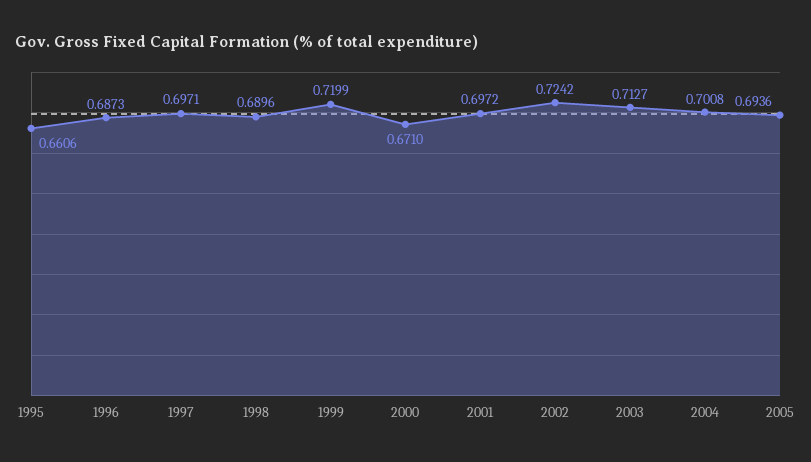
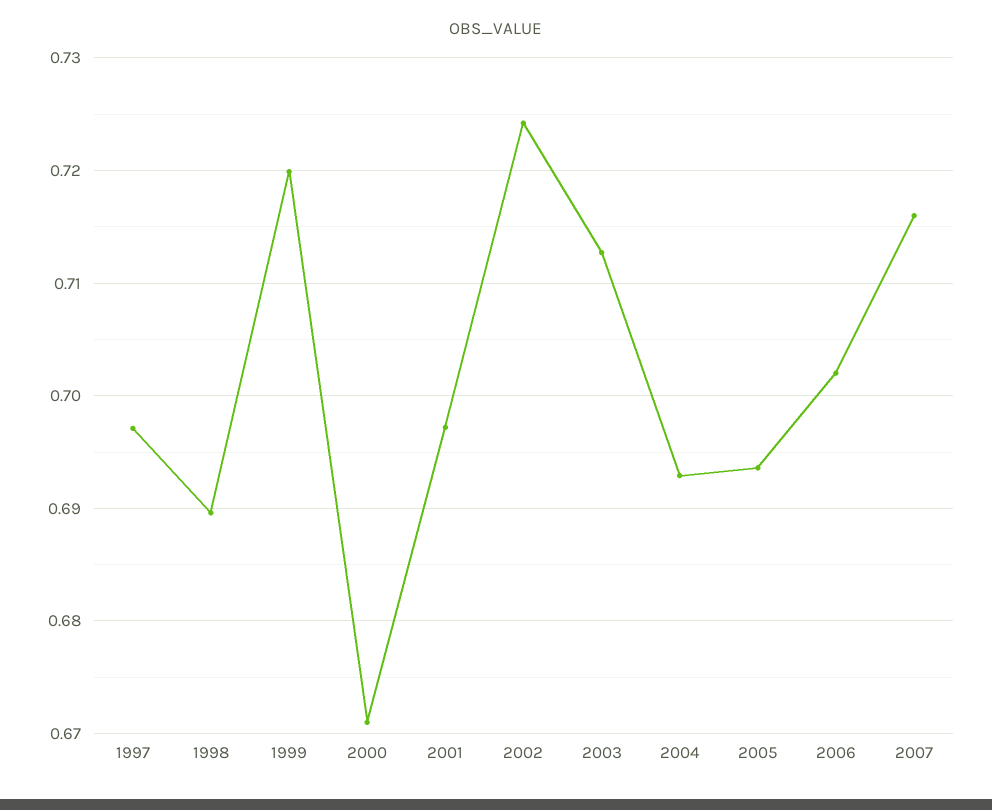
1995: 0.6606 -> none
1996: 0.6873 -> none
2004: 0.7008 -> 0.693
2006: none -> 0.702
2007: none -> 0.716

